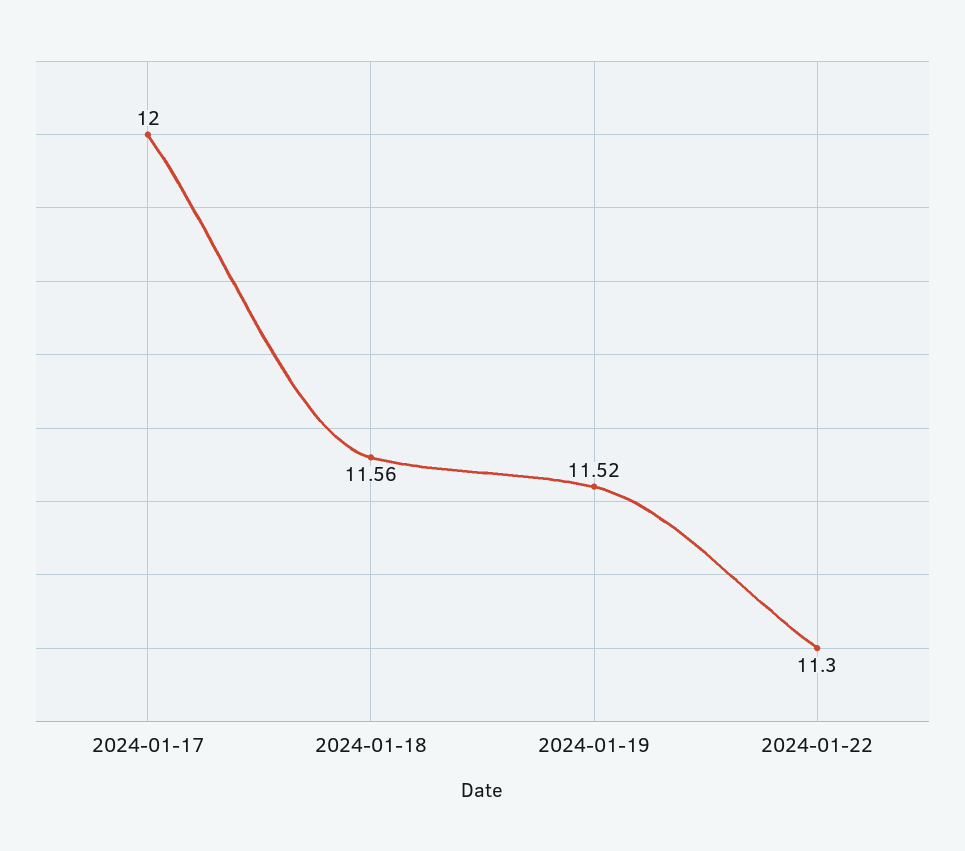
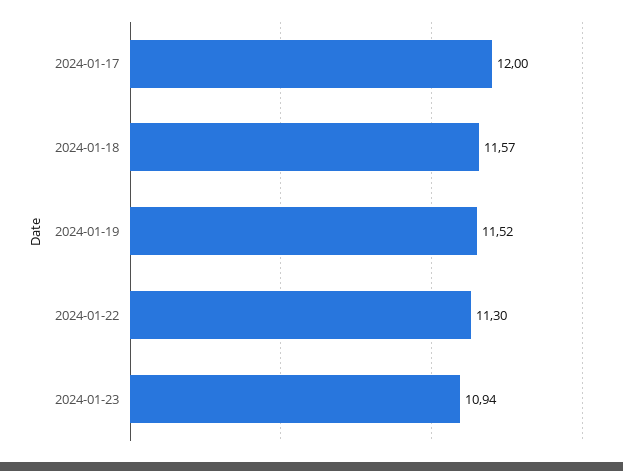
2024-01-18: 11.56 -> 11.57
2024-01-23: none -> 10.94

